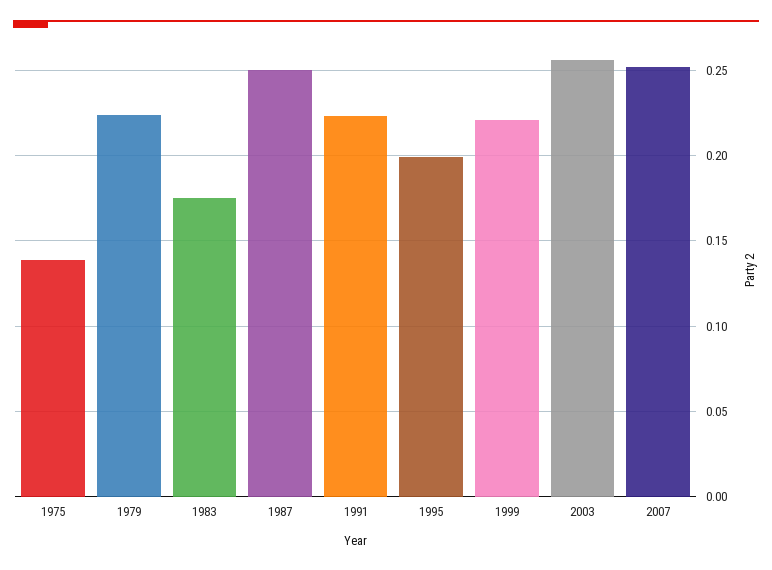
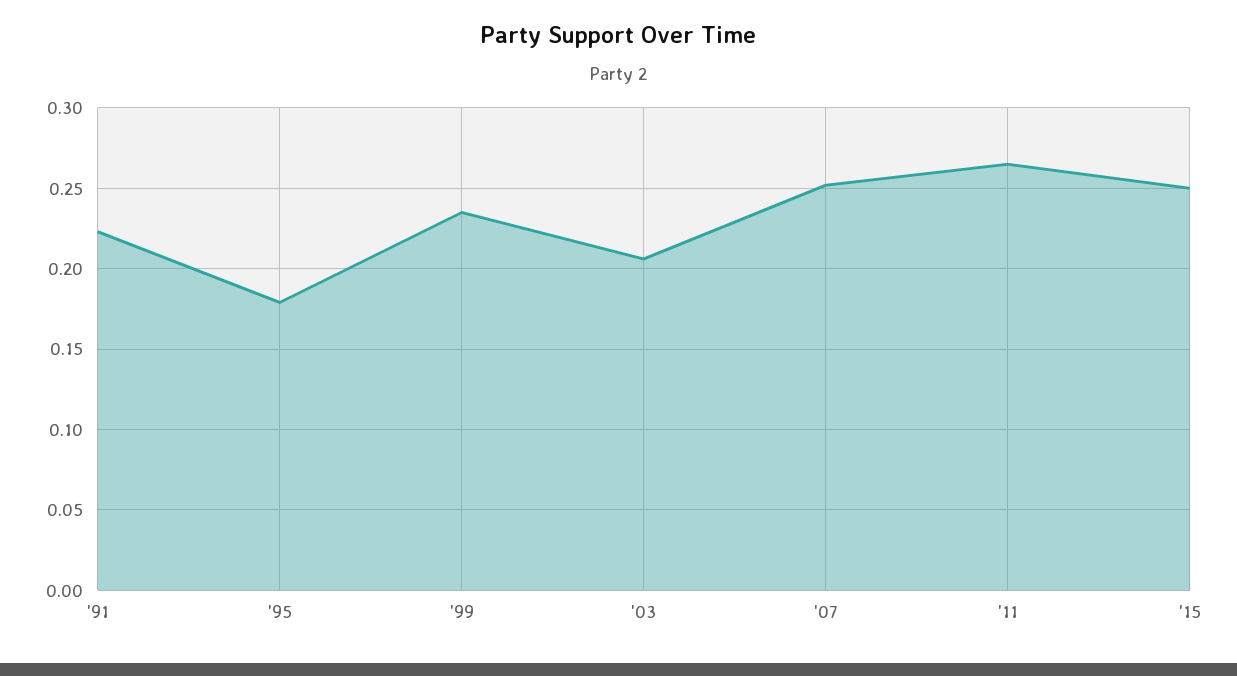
1975: 0.14 -> none
1979: 0.225 -> none
1983: 0.175 -> none
1987: 0.25 -> none
1995: 0.2 -> 0.18
1999: 0.22 -> 0.235
2003: 0.255 -> 0.205
'11: none -> 0.265
'15: none -> 0.25

